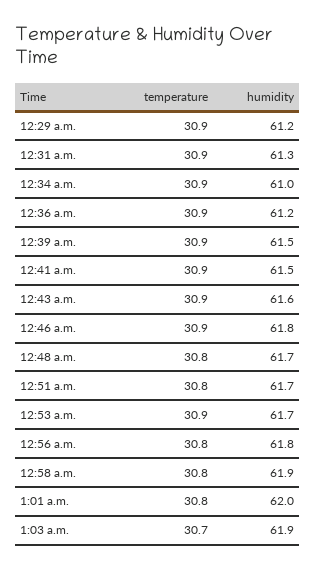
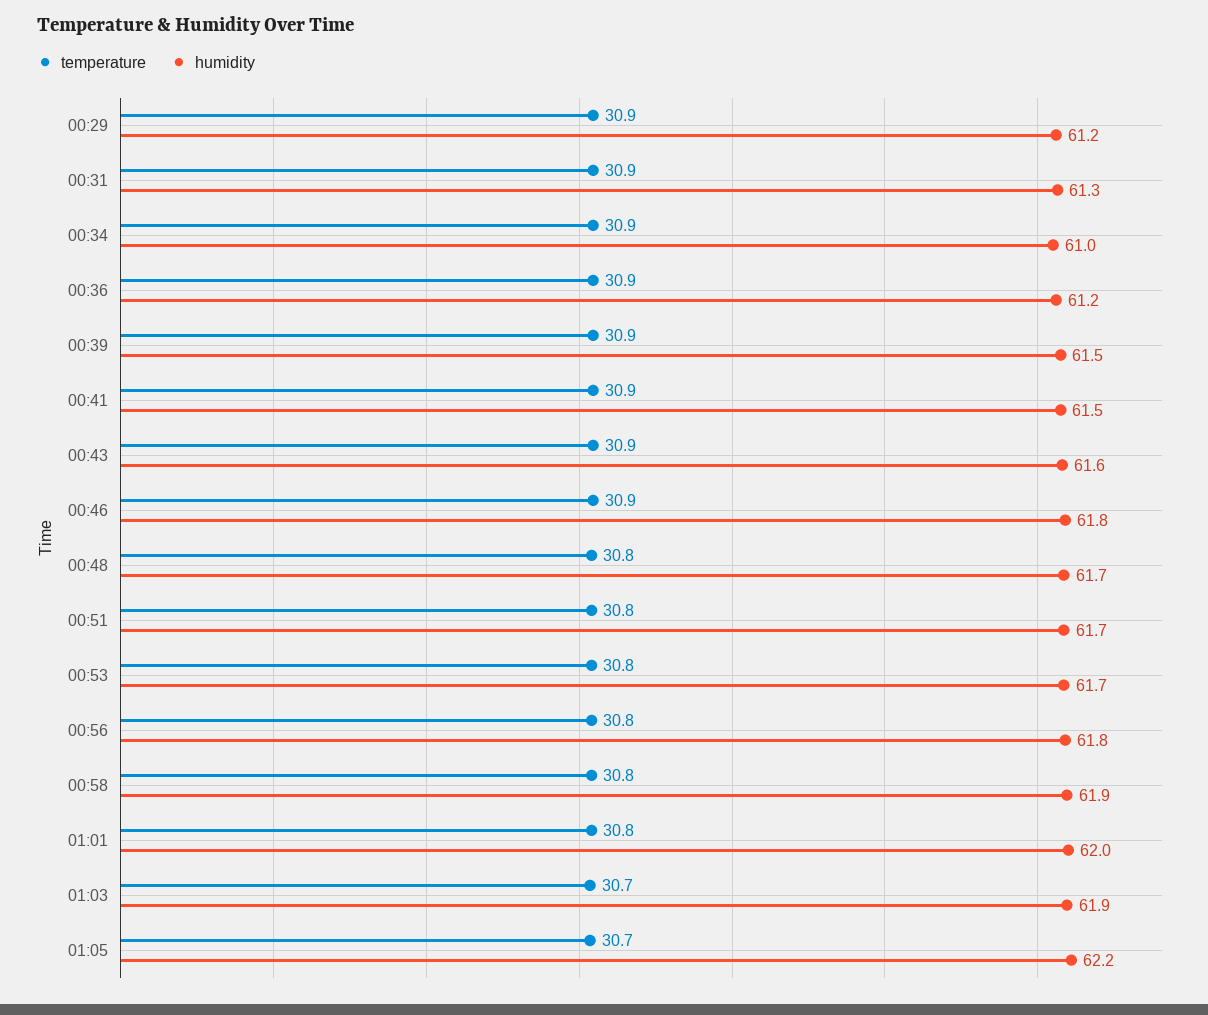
temperature, 12:53 a.m.: 30.9 -> 30.8
temperature, 01:05: none -> 30.7
humidity, 01:05: none -> 62.2

